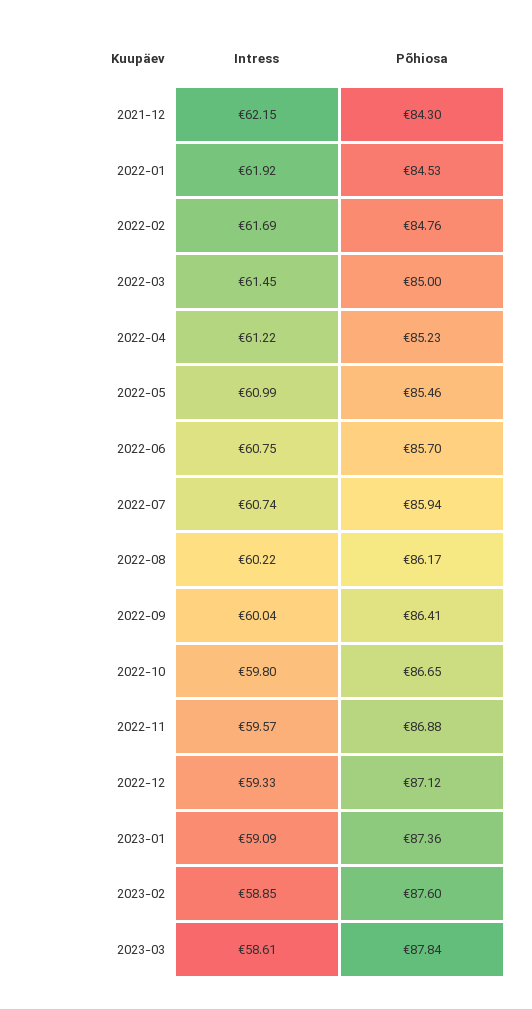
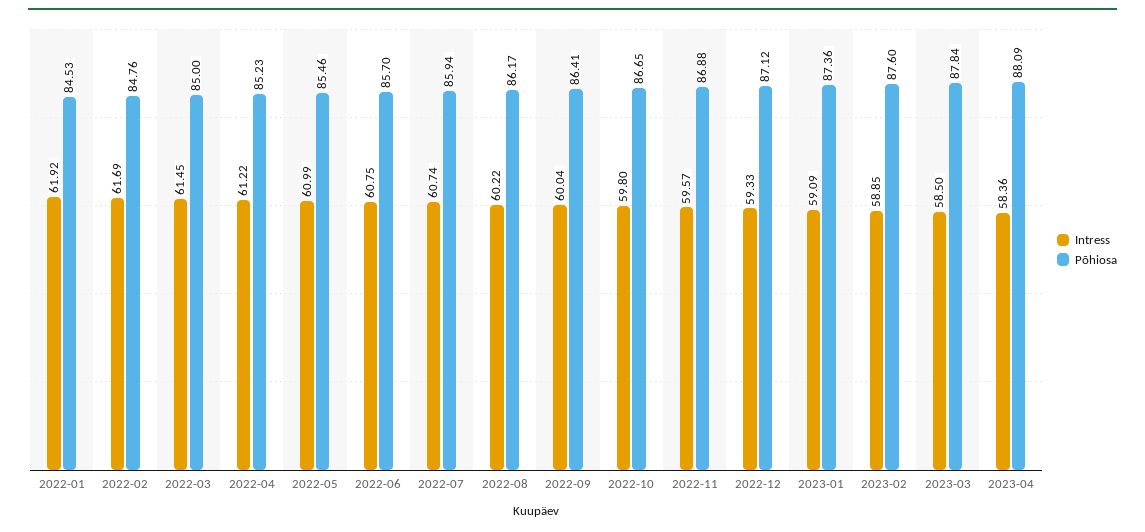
Intress, 2021-12: 62.15 -> none
Põhiosa, 2021-12: 84.3 -> none
Intress, 2023-03: 58.61 -> 58.5
Intress, 2023-04: none -> 58.36
Põhiosa, 2023-04: none -> 88.09

